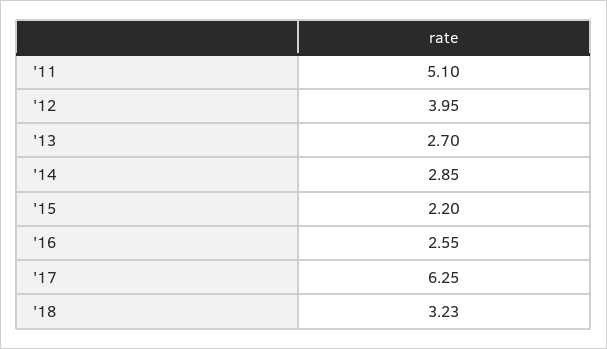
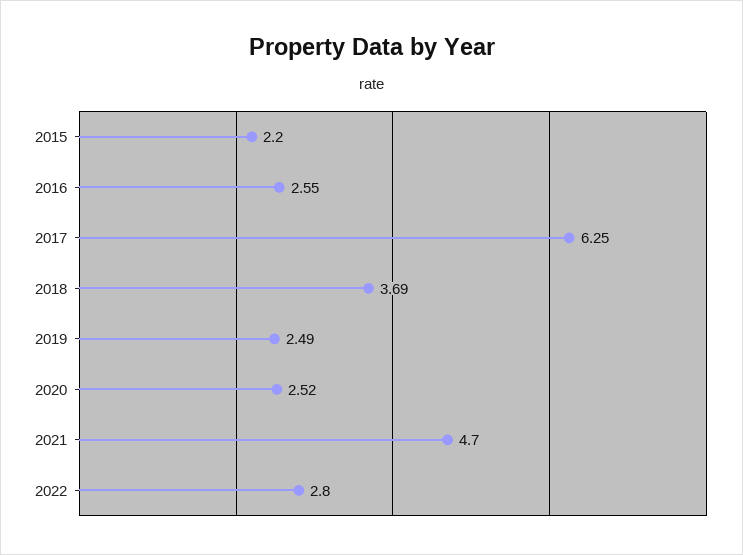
'11: 5.1 -> none
'12: 3.95 -> none
'13: 2.7 -> none
'14: 2.85 -> none
'18: 3.23 -> 3.69
2019: none -> 2.49
2020: none -> 2.52
2021: none -> 4.7
2022: none -> 2.8

